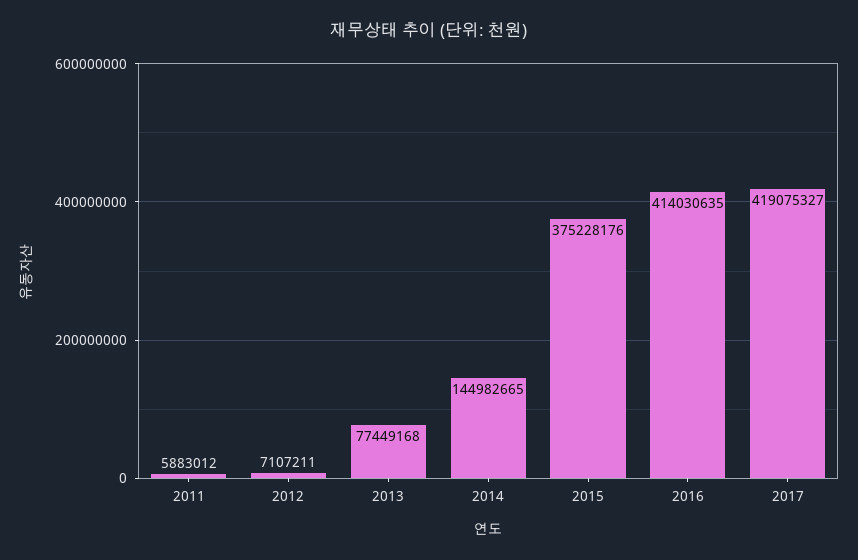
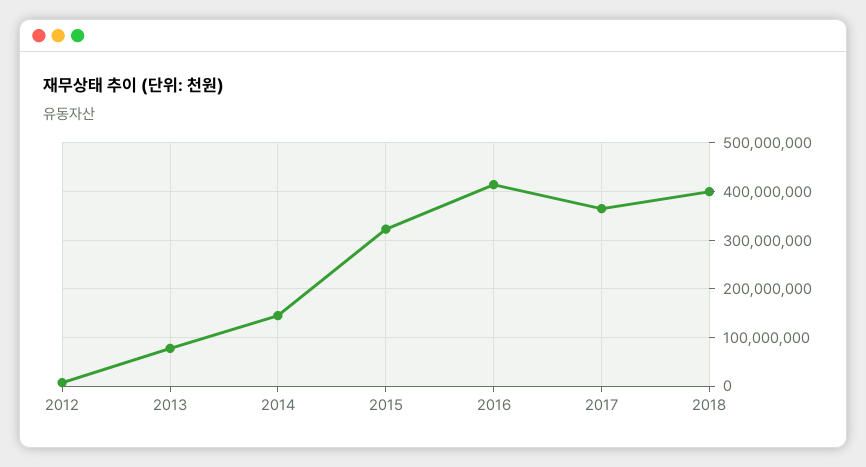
2011: 5883012 -> none
2015: 375228176 -> 320000000
2017: 419075327 -> 360000000
2018: none -> 400000000

